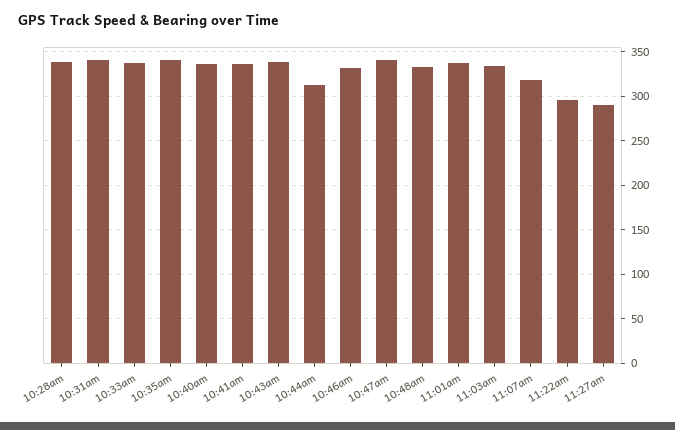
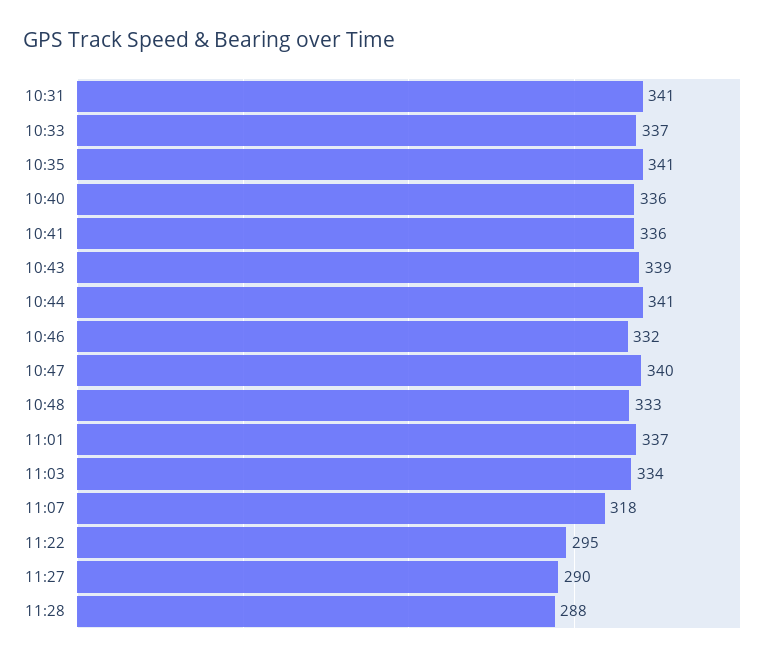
10:28am: 340 -> none
10:44am: 310 -> 341
11:28: none -> 288

